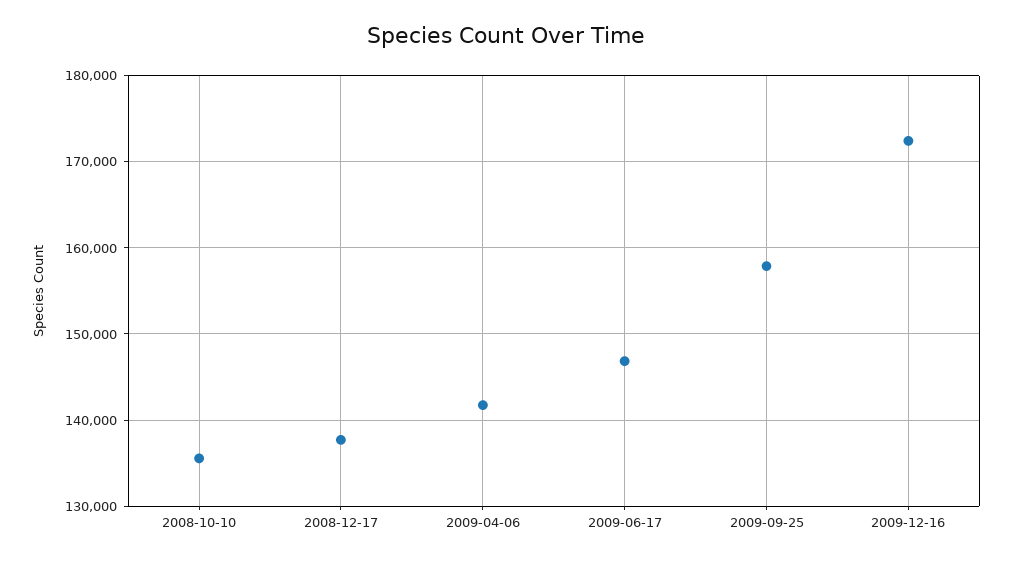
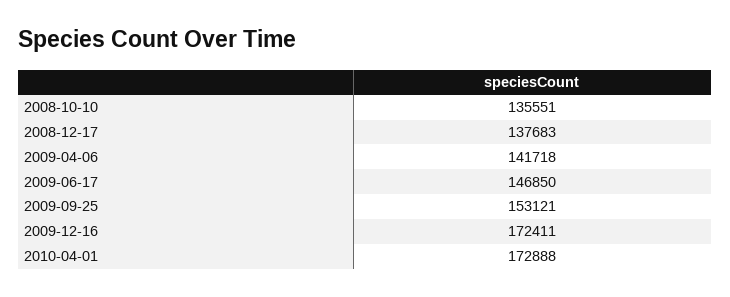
2009-09-25: 158000 -> 153121
2010-04-01: none -> 172888

